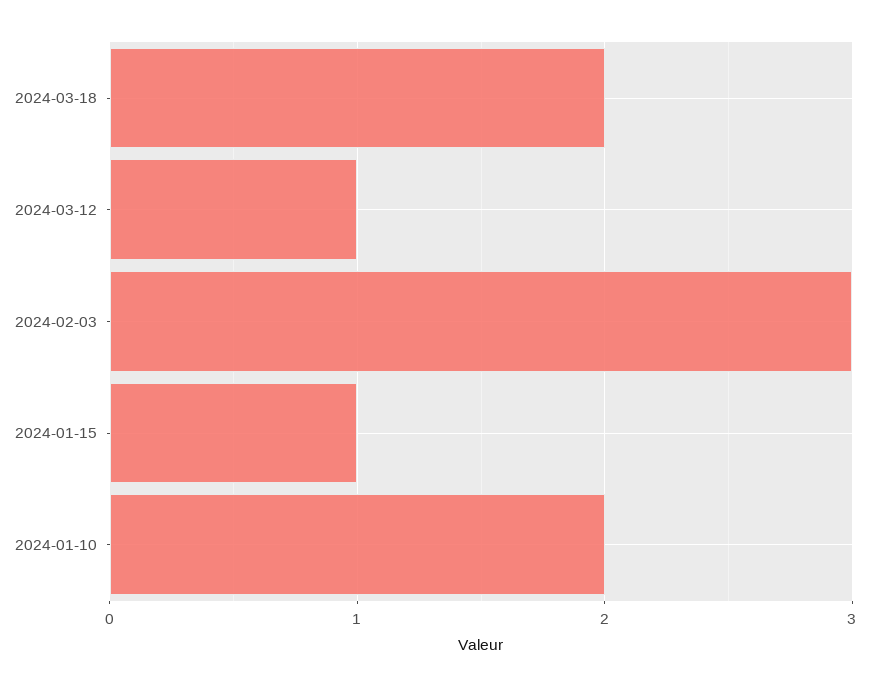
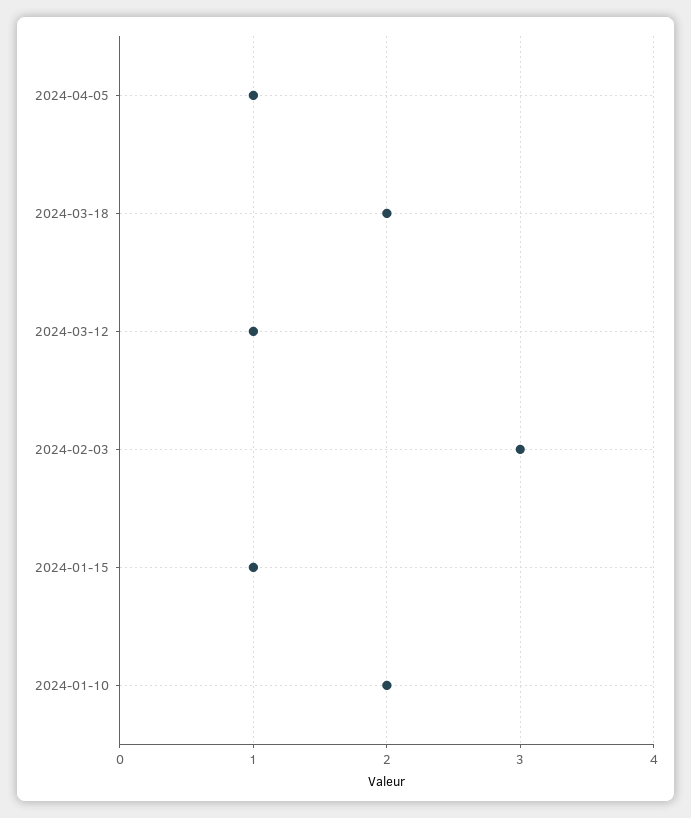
2024-04-05: none -> 1

